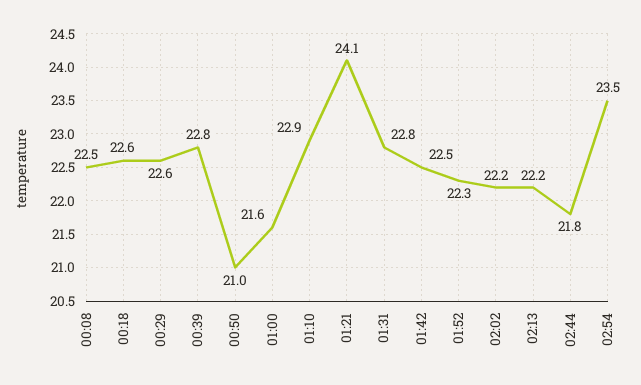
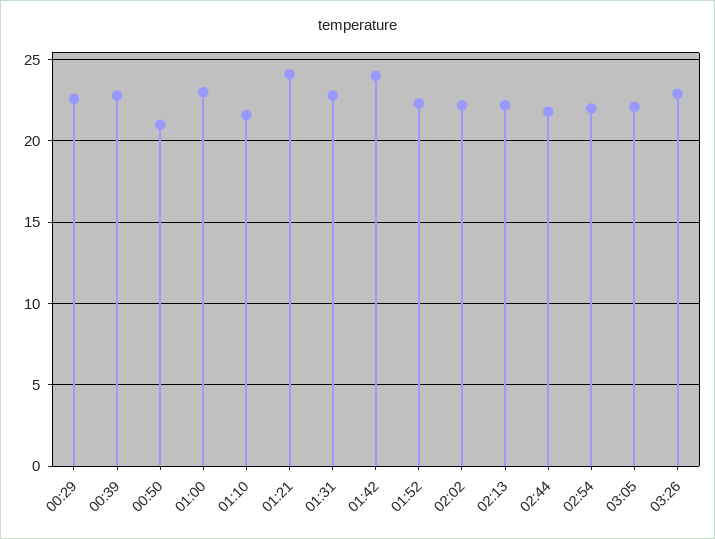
00:08: 22.5 -> none
00:18: 22.6 -> none
01:00: 21.6 -> 23
01:10: 22.9 -> 21.5
01:42: 22.5 -> 24
02:54: 23.5 -> 22
03:05: none -> 22
03:26: none -> 23

